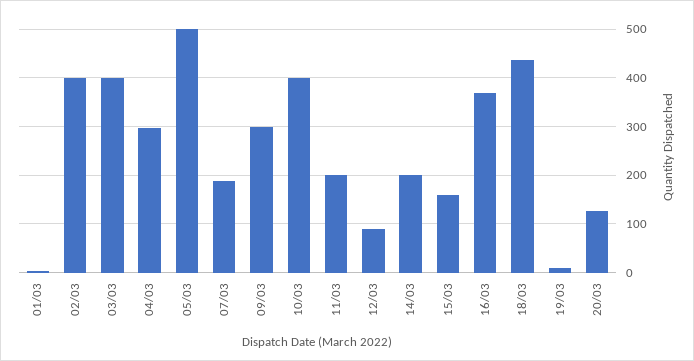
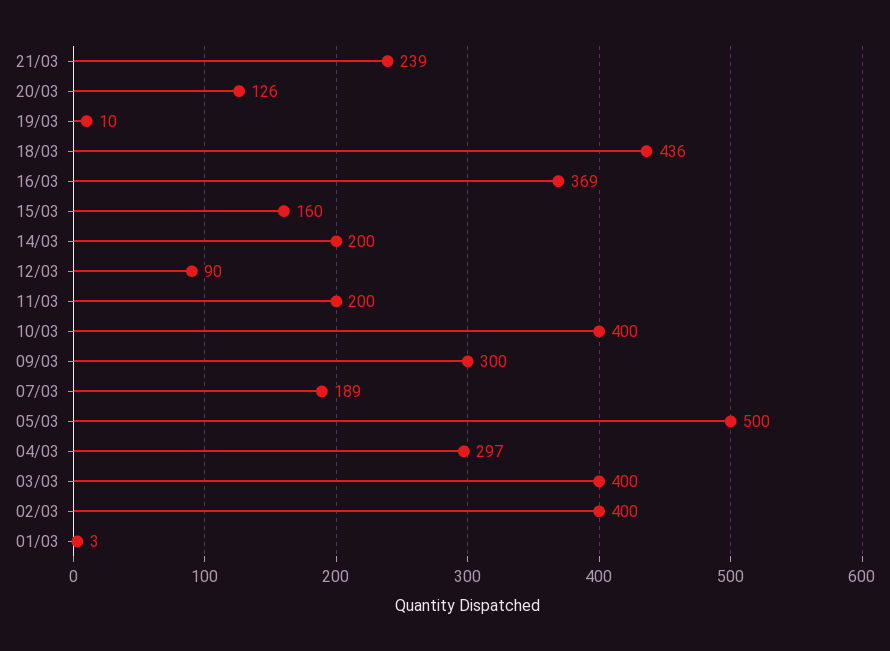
21/03: none -> 239

